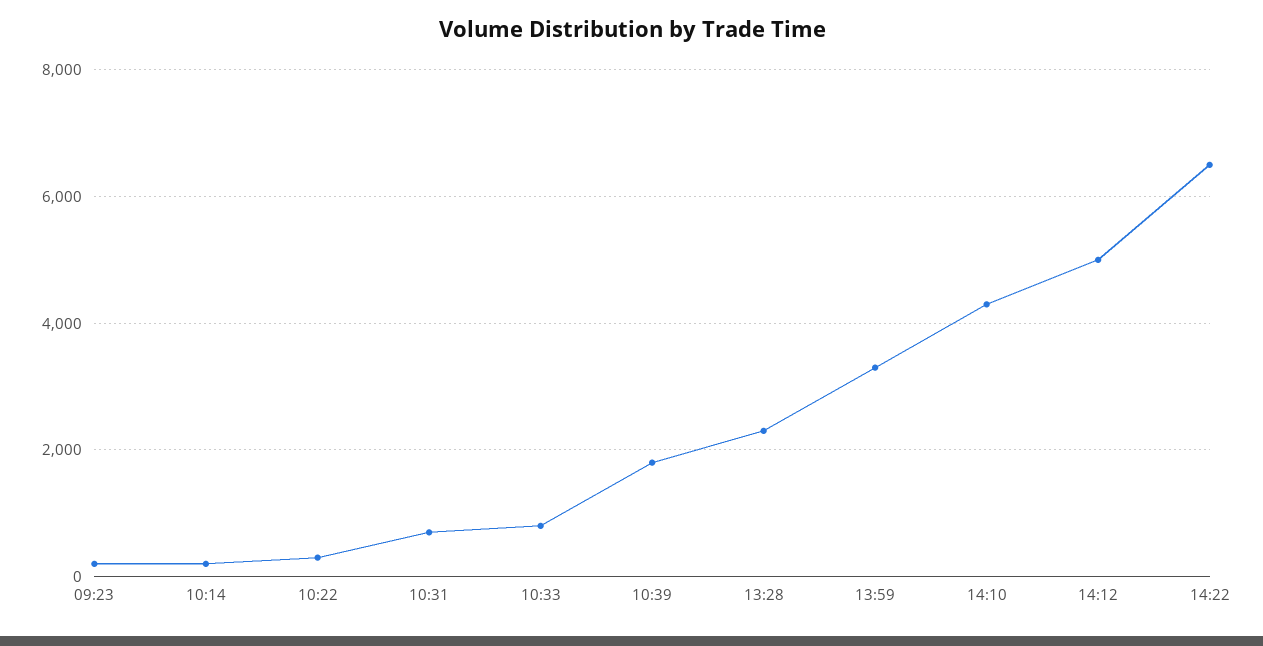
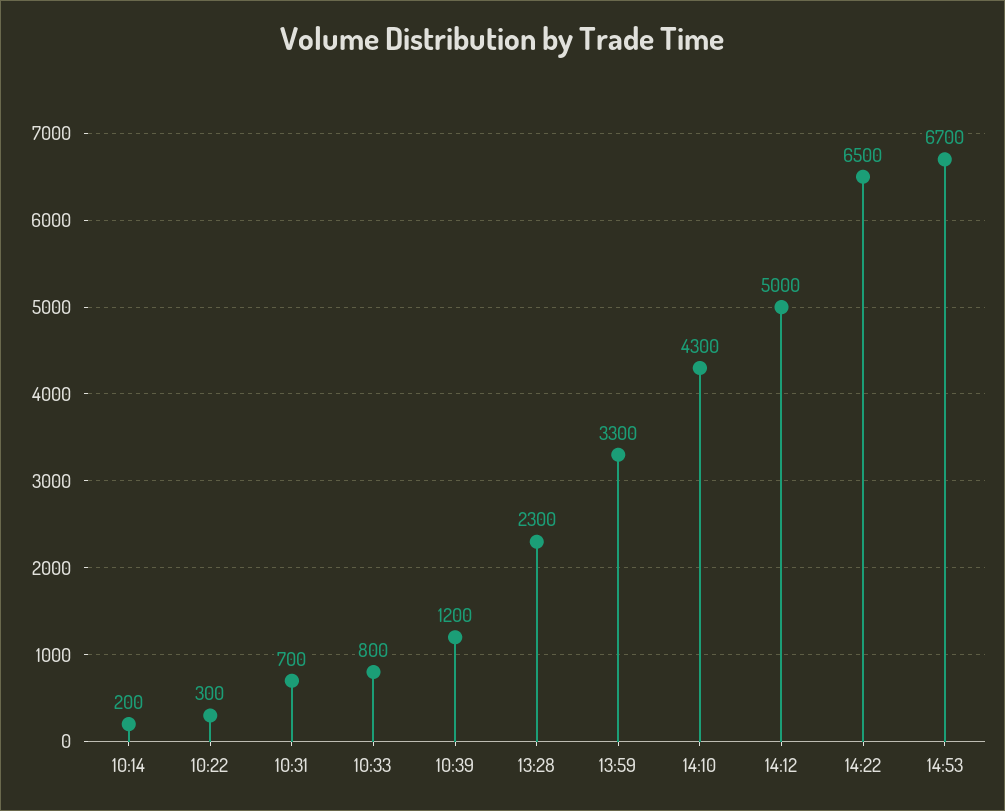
09:23: 200 -> none
10:39: 1800 -> 1200
14:53: none -> 6700

